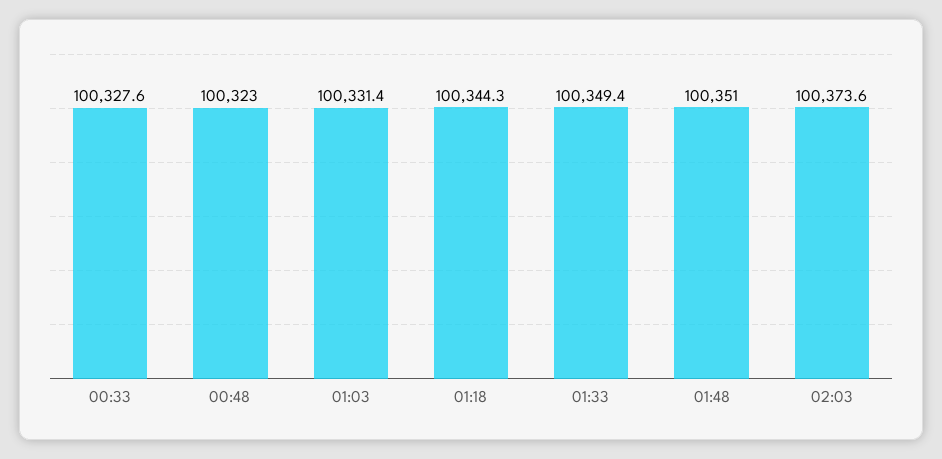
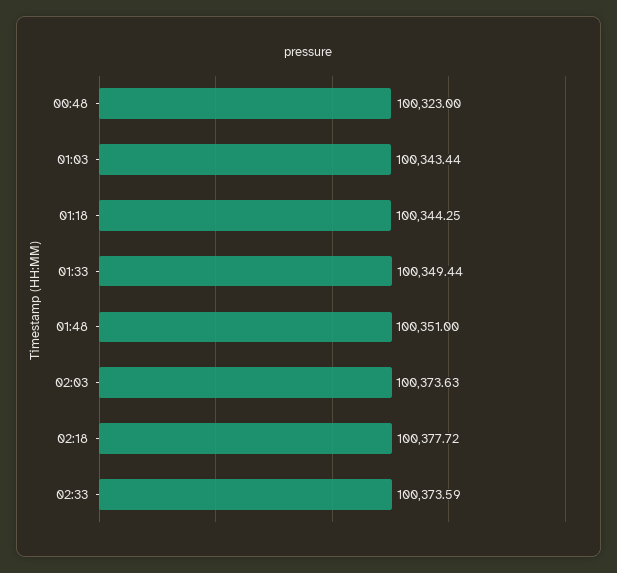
00:33: 100327.6 -> none
01:03: 100331.4 -> 100343.44
02:18: none -> 100377.72
02:33: none -> 100373.59

